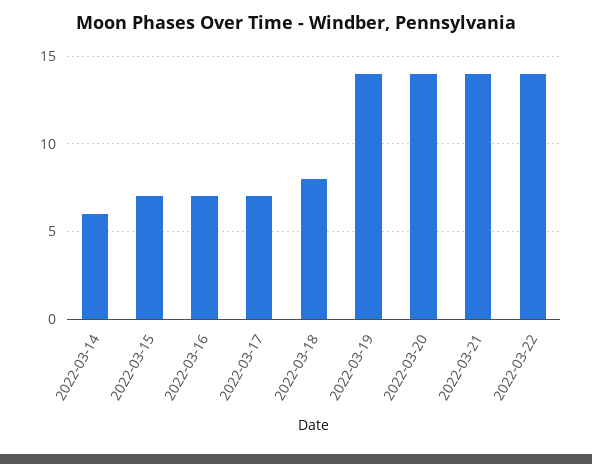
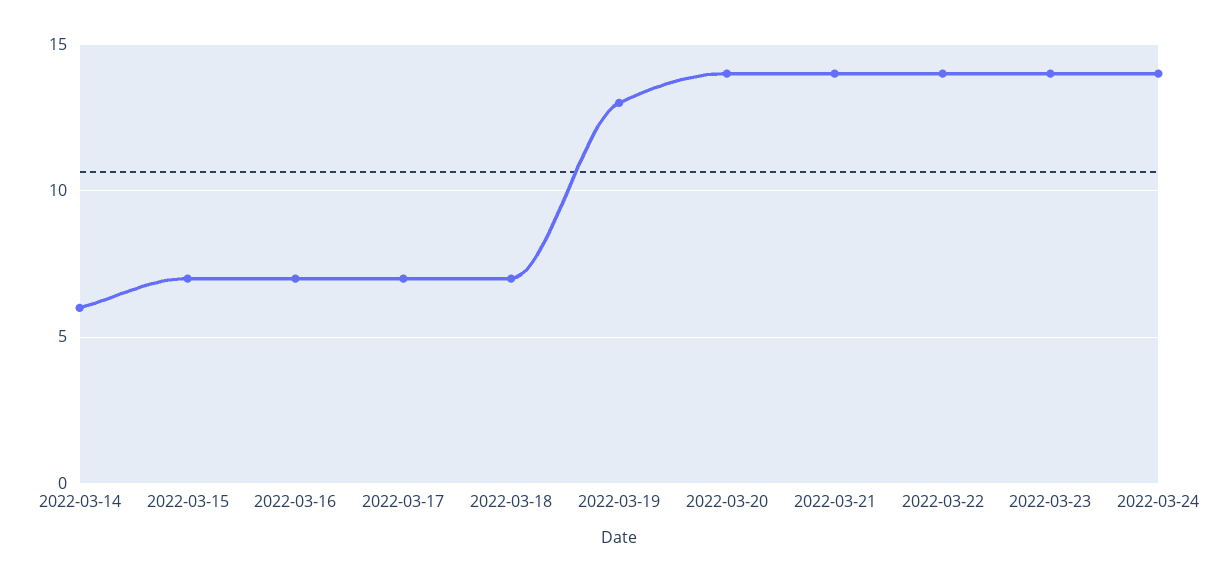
2022-03-18: 8 -> 7
2022-03-19: 14 -> 13
2022-03-23: none -> 14
2022-03-24: none -> 14

